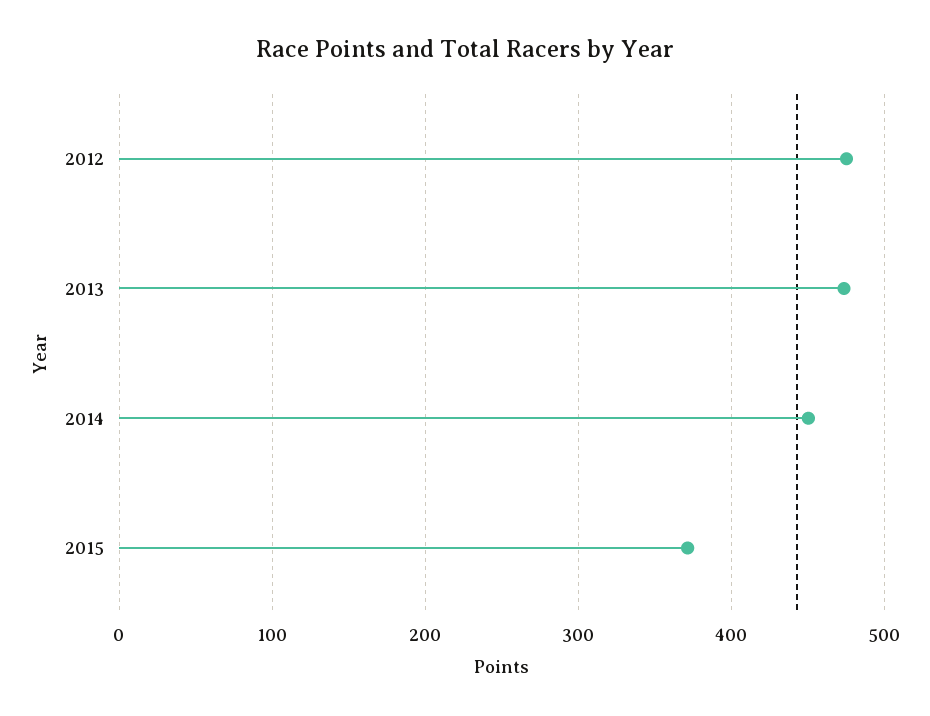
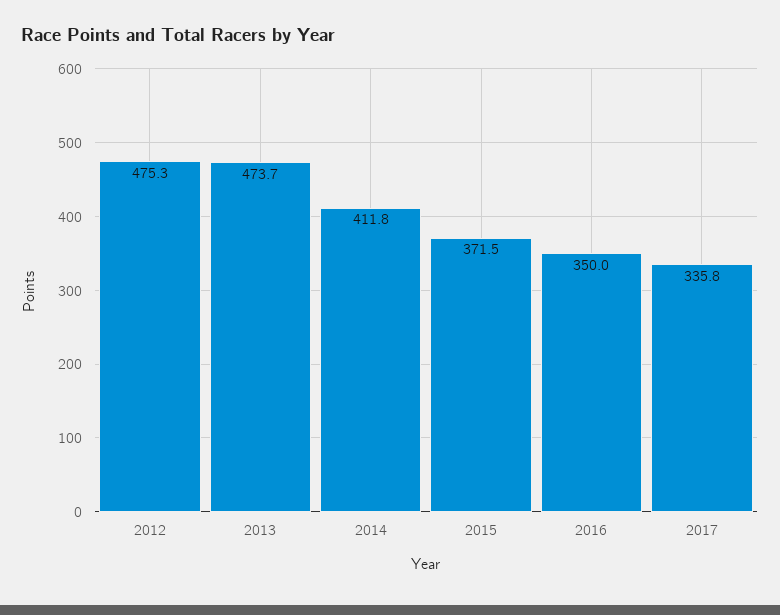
2014: 450 -> 411.8
2016: none -> 350
2017: none -> 335.8

